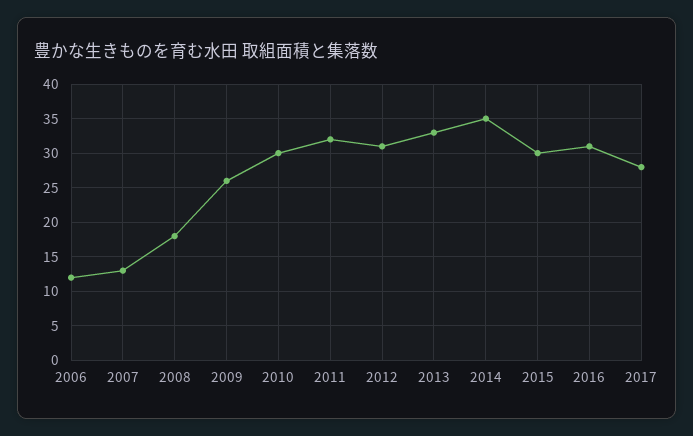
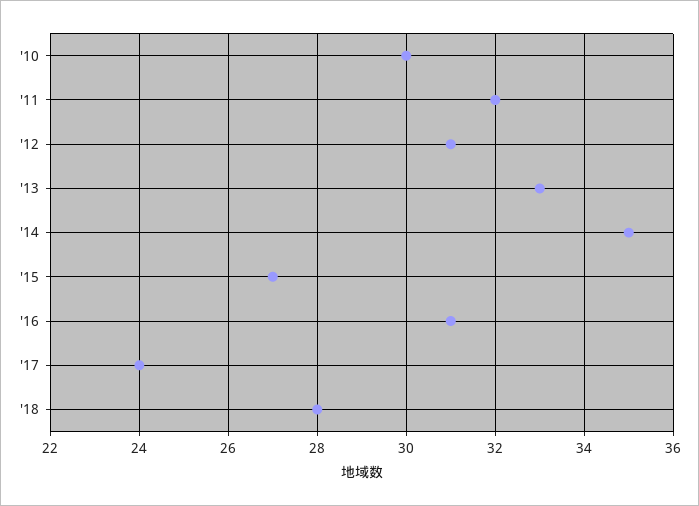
2006: 12 -> none
2007: 13 -> none
2008: 18 -> none
2009: 26 -> none
2015: 30 -> 27
2017: 28 -> 24
'18: none -> 28

